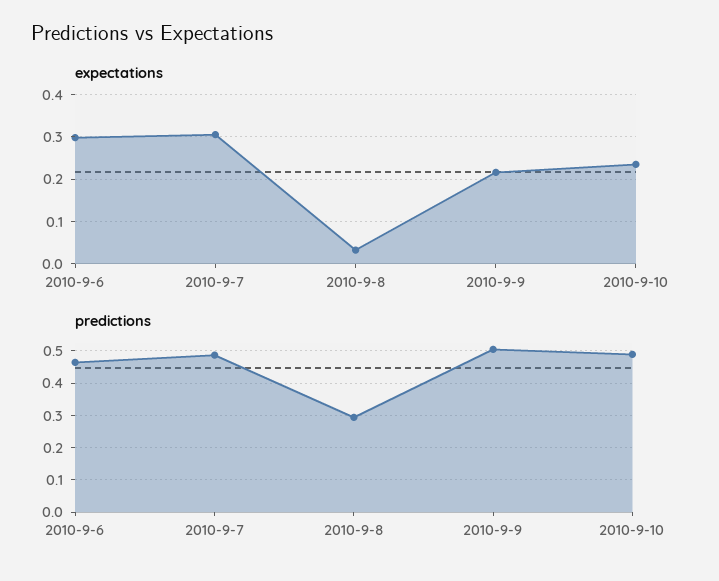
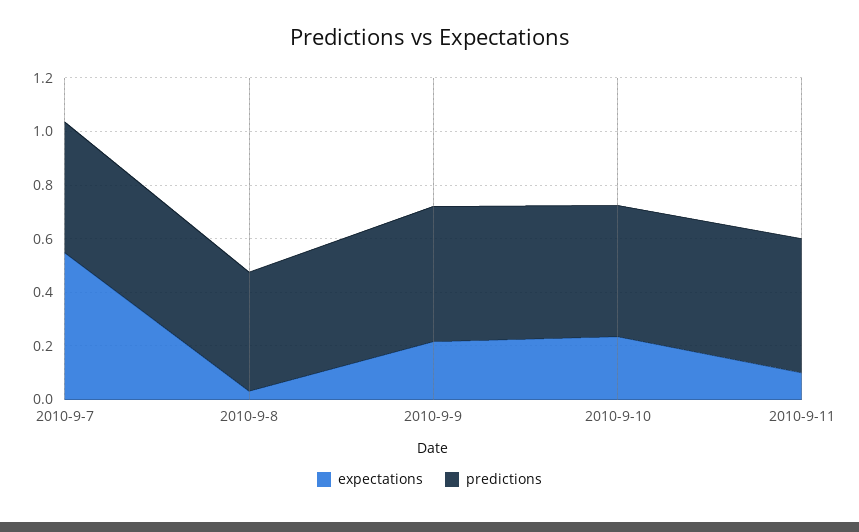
expectations, 2010-9-6: 0.3 -> none
expectations, 2010-9-7: 0.3 -> 0.55
predictions, 2010-9-6: 0.46 -> none
predictions, 2010-9-8: 0.3 -> 0.45
expectations, 2010-9-11: none -> 0.1
predictions, 2010-9-11: none -> 0.5

